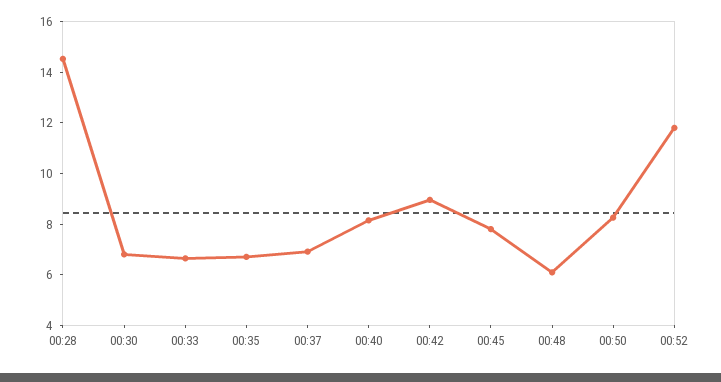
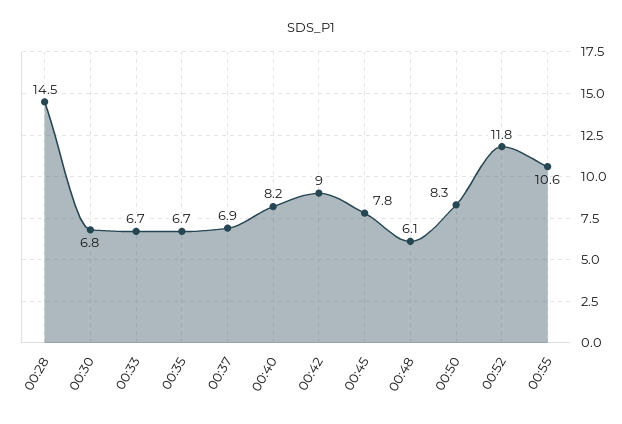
00:55: none -> 10.6

